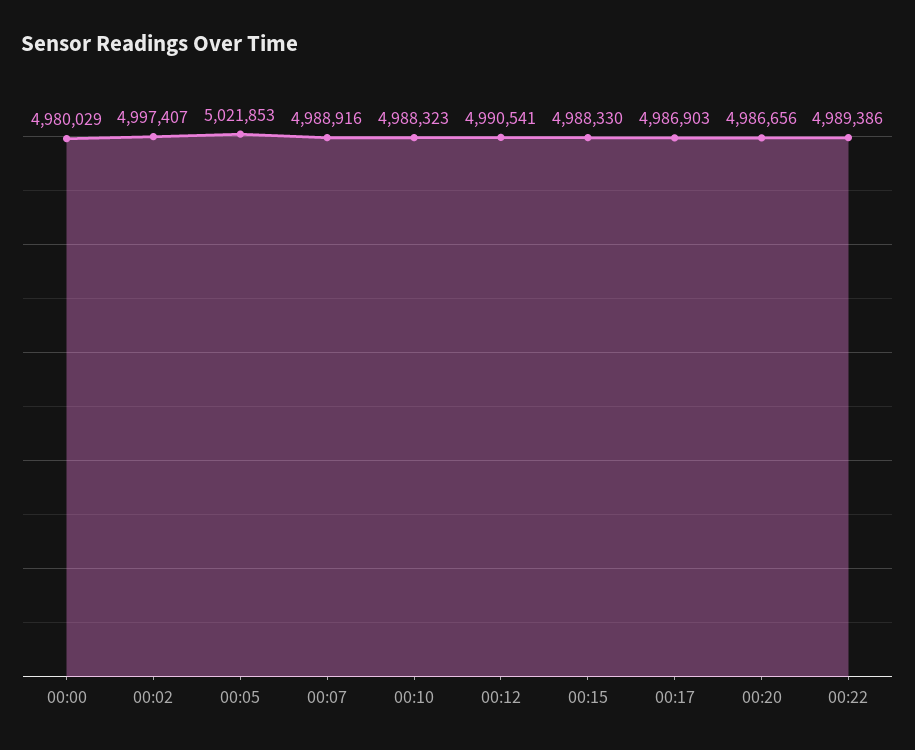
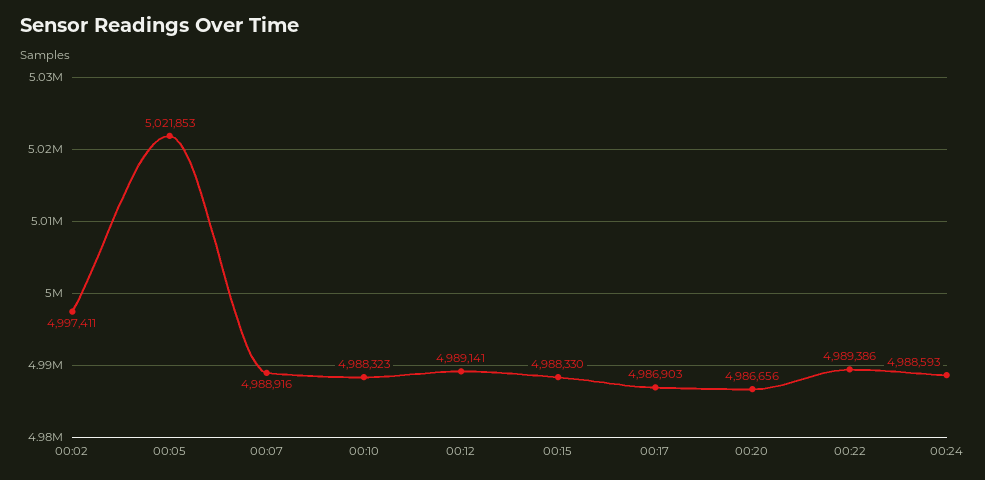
00:00: 4980029 -> none
00:02: 4997407 -> 4997411
00:12: 4990541 -> 4989141
00:24: none -> 4988593

